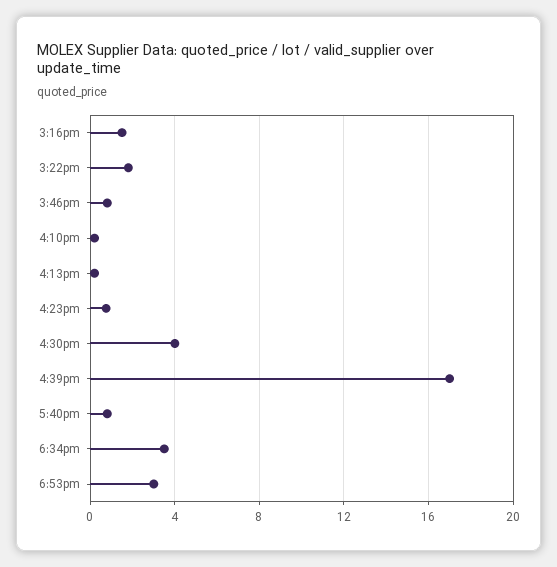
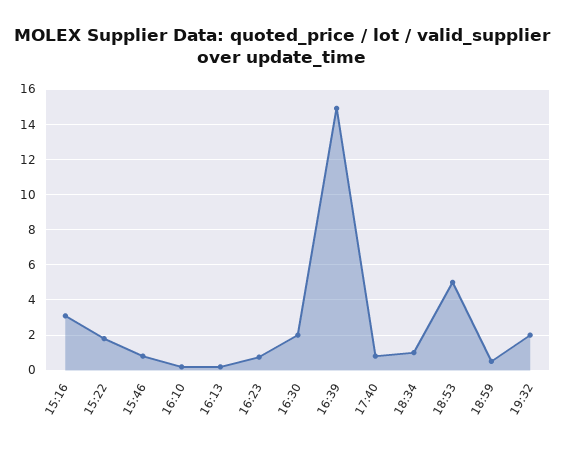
3:16pm: 1.5 -> 3
4:30pm: 4 -> 2
4:39pm: 17 -> 15
6:34pm: 3.5 -> 1
6:53pm: 3 -> 5
18:59: none -> 0.5
19:32: none -> 2

